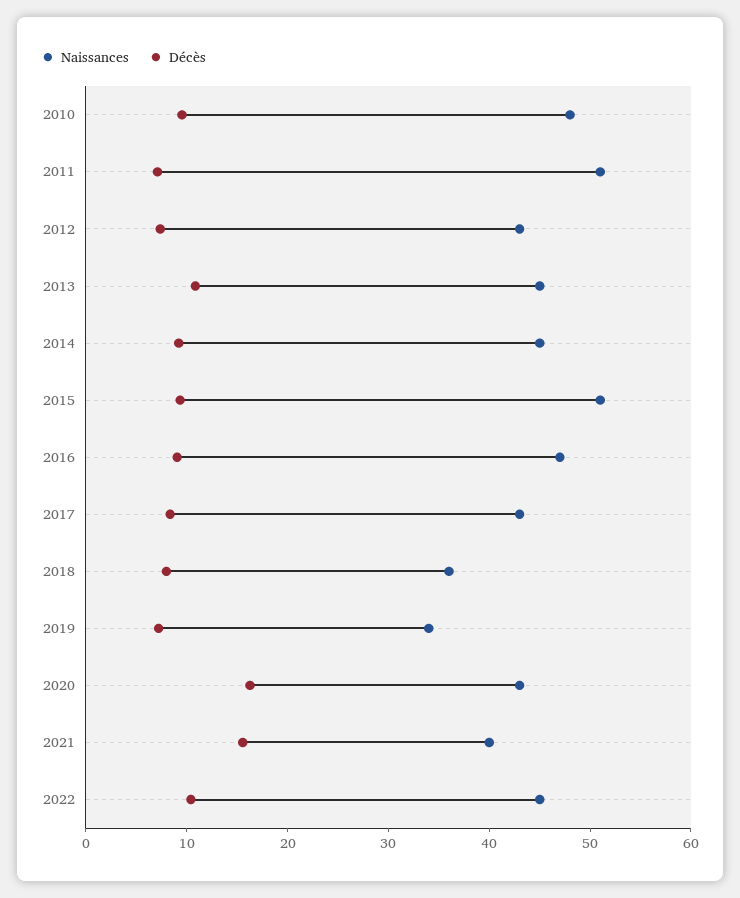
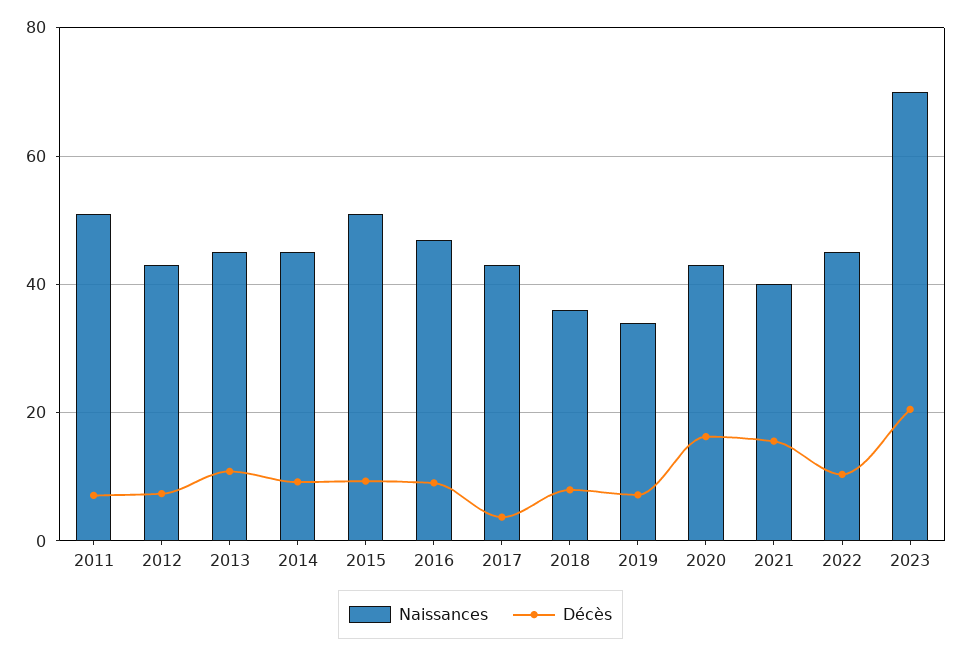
Naissances, 2010: 48 -> none
Décès, 2010: 10 -> none
Décès, 2017: 8 -> 4
Naissances, 2023: none -> 70
Décès, 2023: none -> 20

